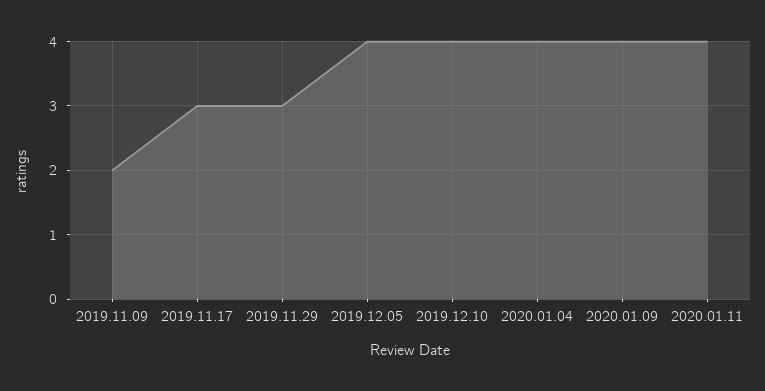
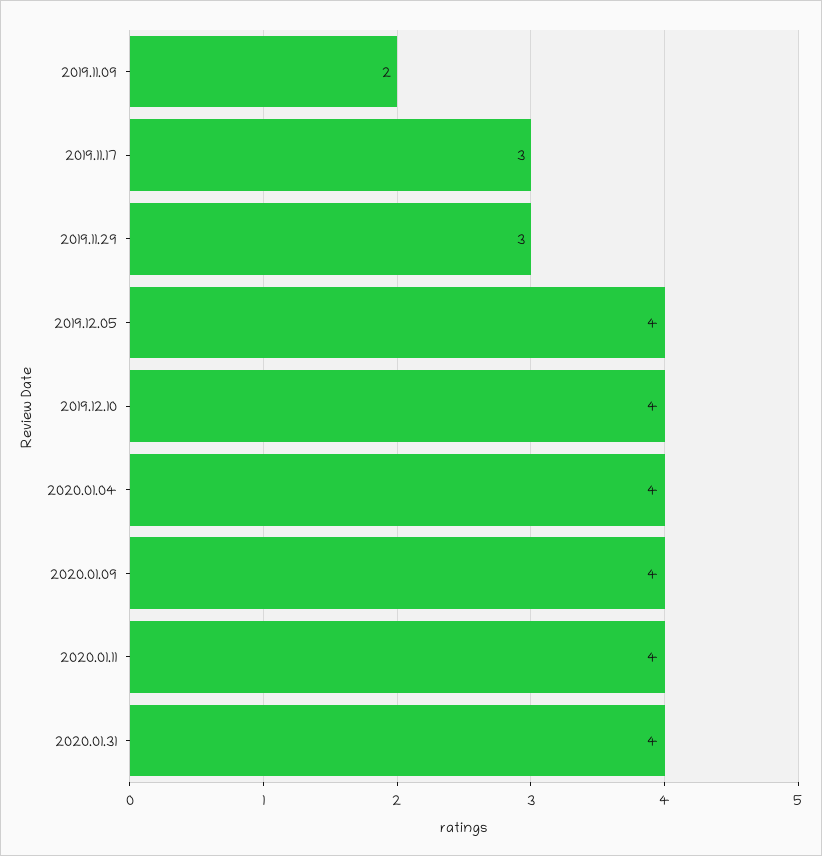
2020.01.31: none -> 4

